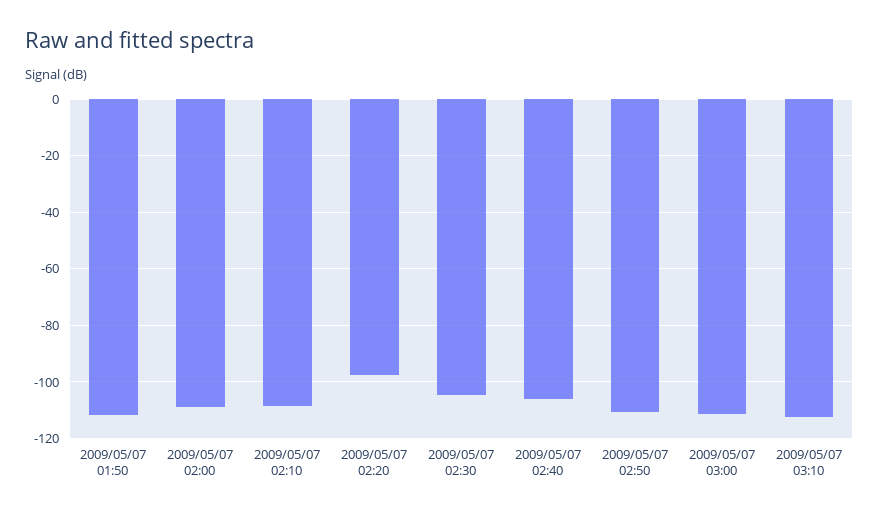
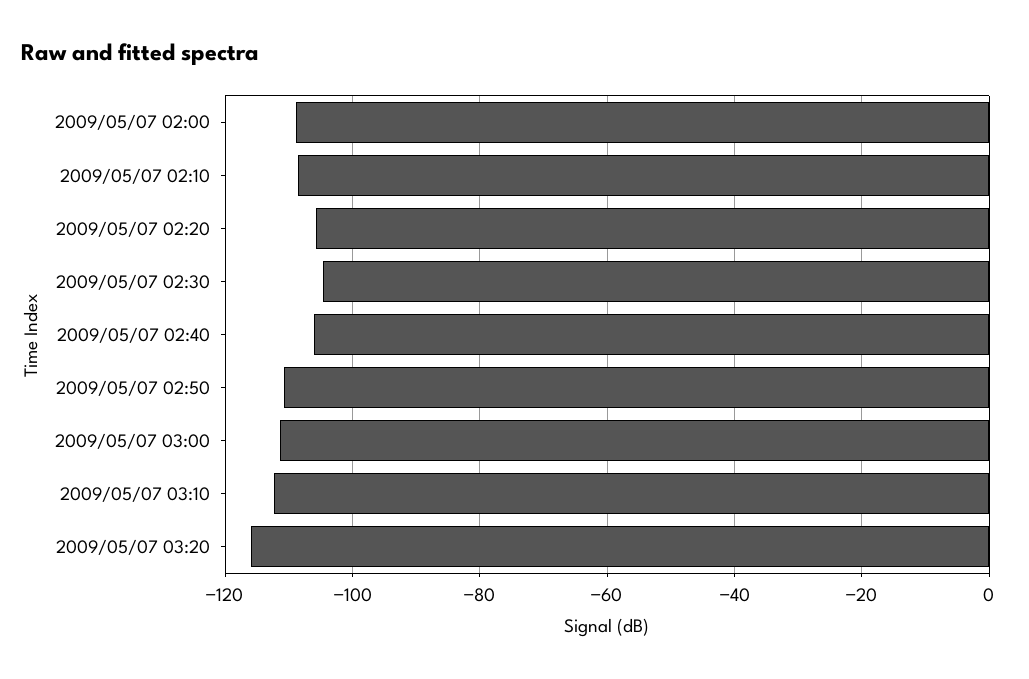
2009/05/07 01:50: -112.5 -> none
2009/05/07 02:20: -97.5 -> -106
2009/05/07 03:20: none -> -116

